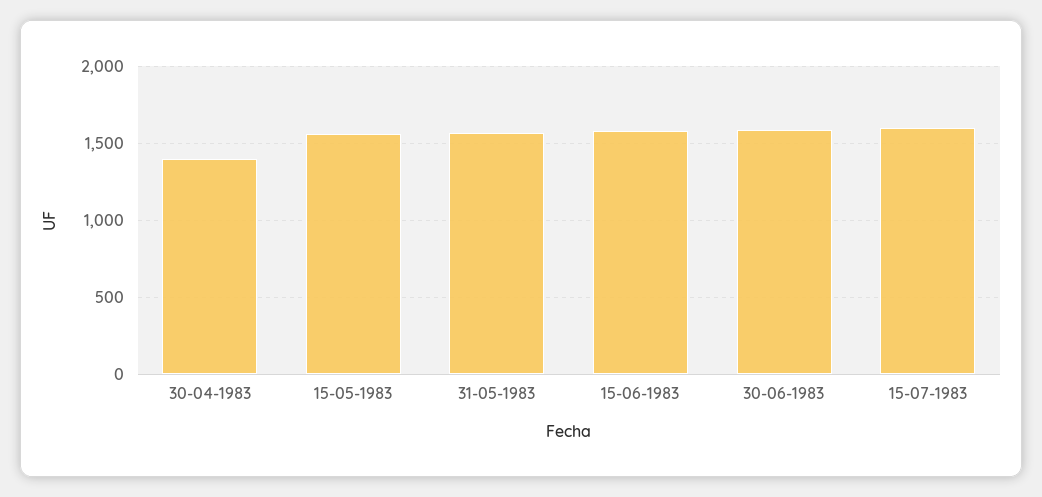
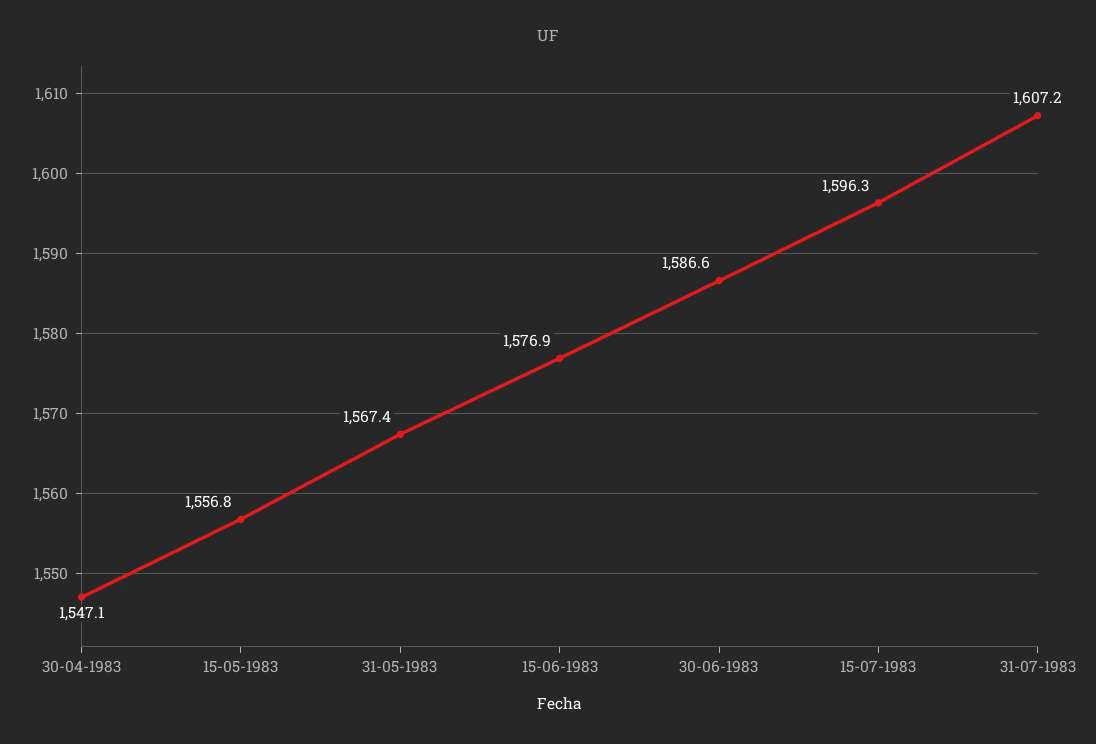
30-04-1983: 1400 -> 1547.1
31-07-1983: none -> 1607.2

